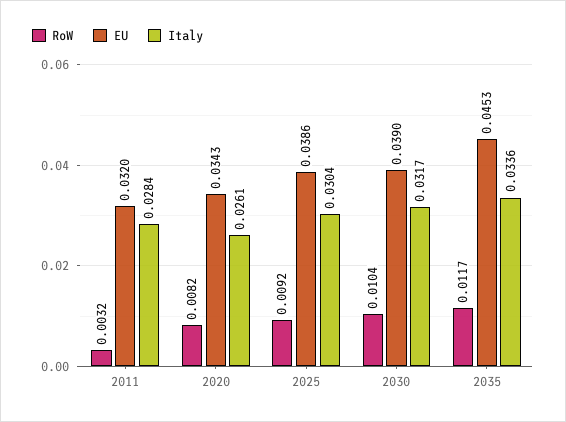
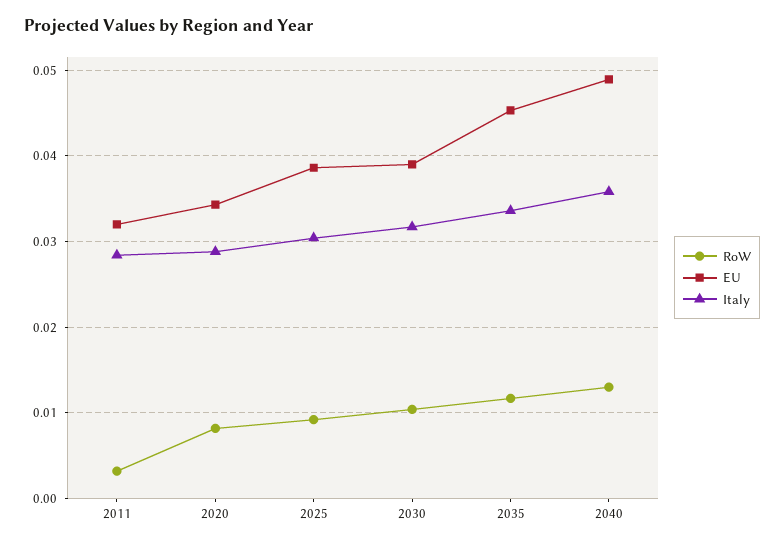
Italy, 2020: 0.0261 -> 0.029
RoW, 2040: none -> 0.013
EU, 2040: none -> 0.049
Italy, 2040: none -> 0.036

